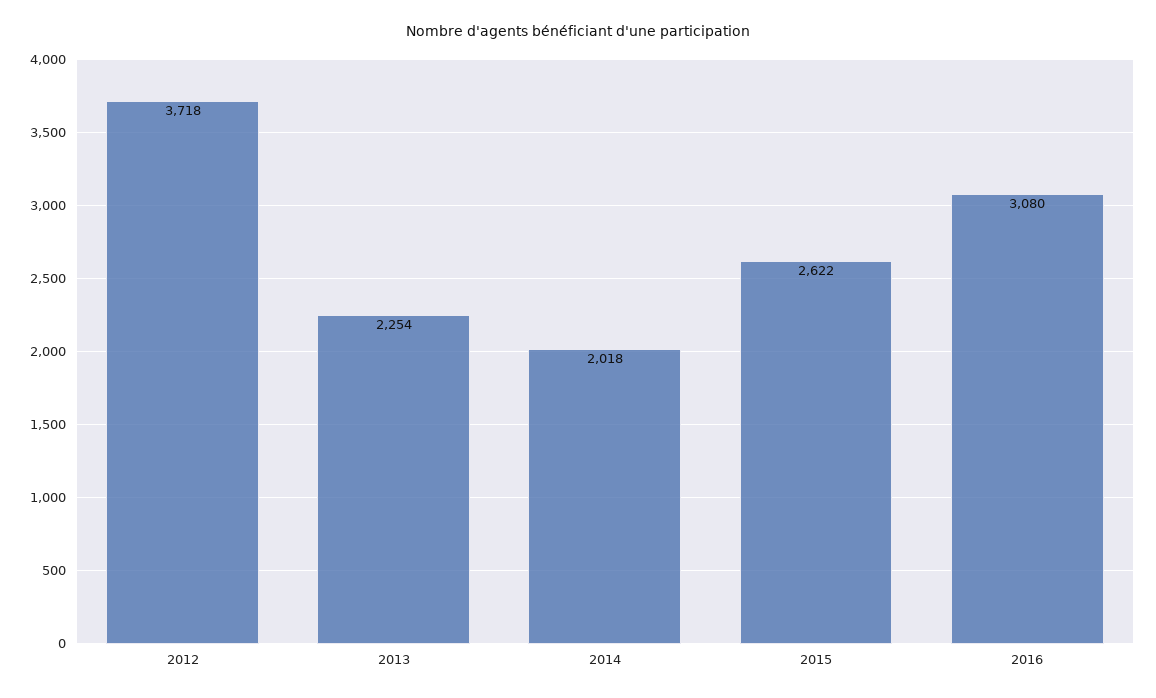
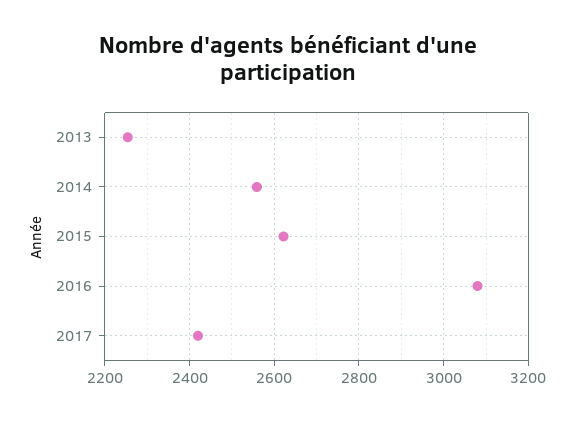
2012: 3718 -> none
2014: 2018 -> 2560
2017: none -> 2420

